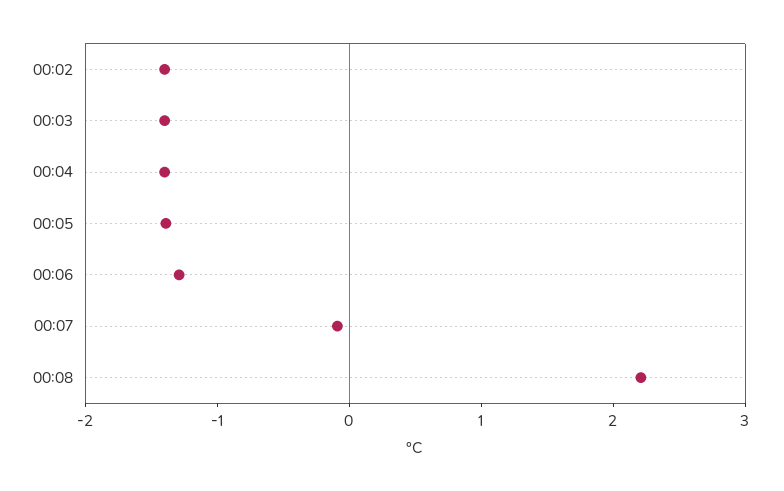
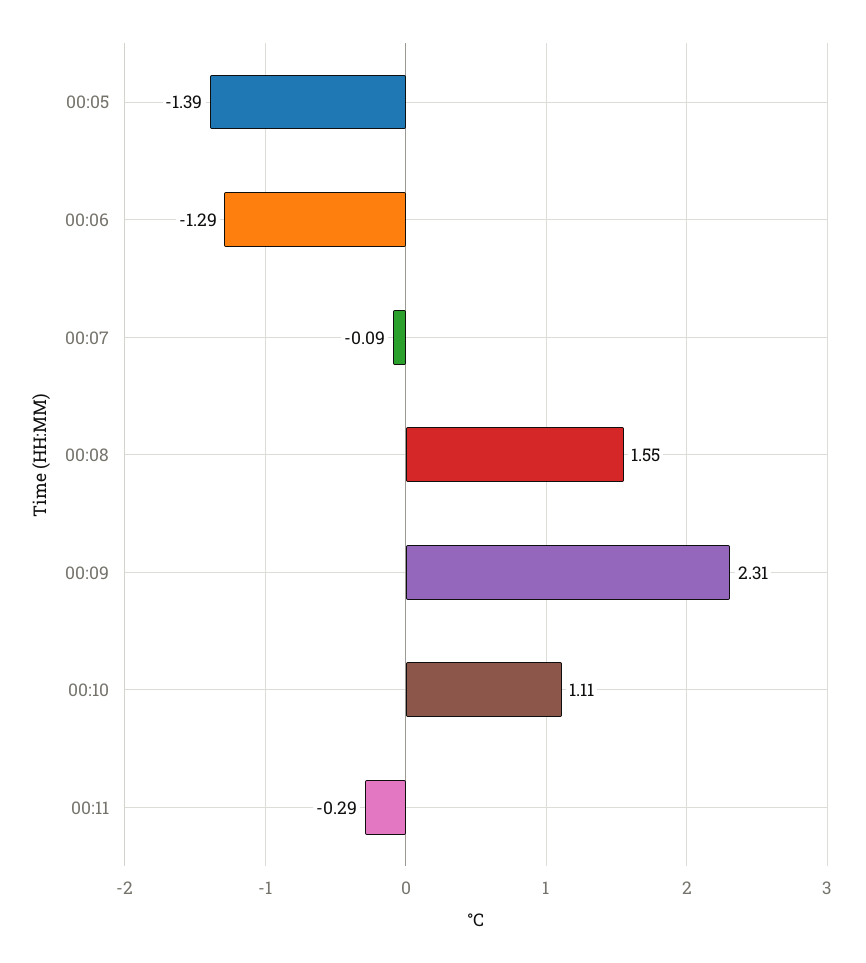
00:02: -1.4 -> none
00:03: -1.4 -> none
00:04: -1.4 -> none
00:08: 2.2 -> 1.55
00:09: none -> 2.31
00:10: none -> 1.11
00:11: none -> -0.29

